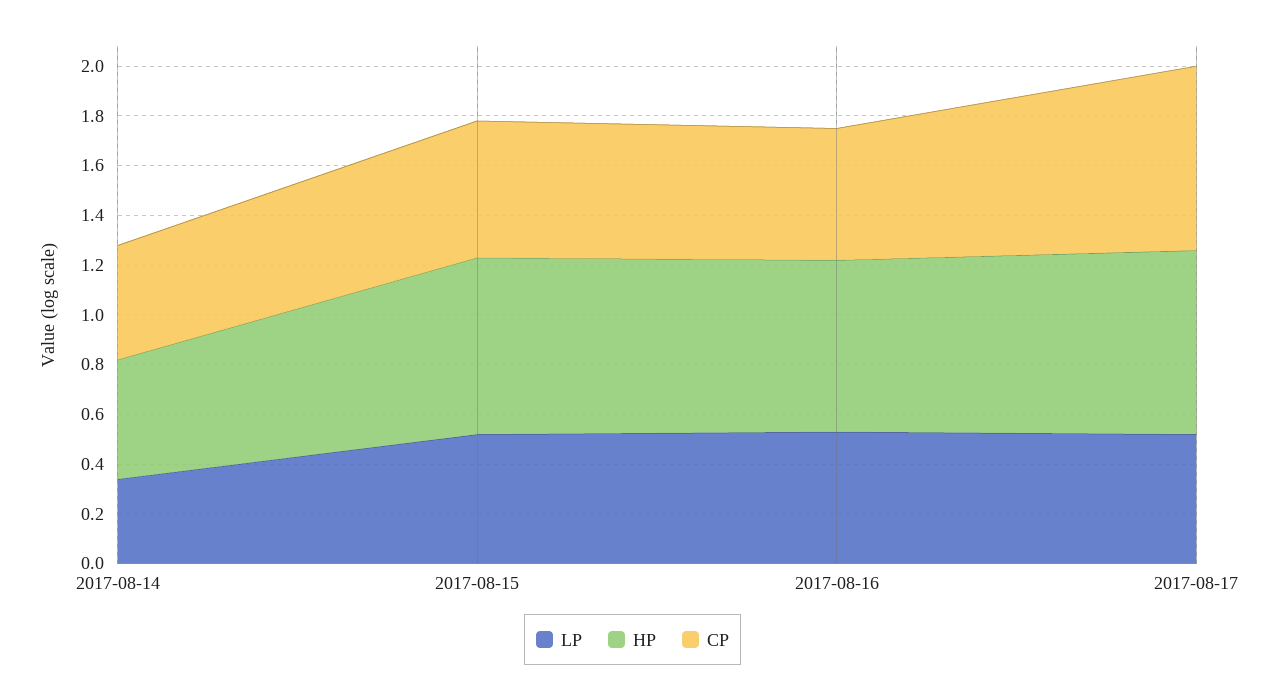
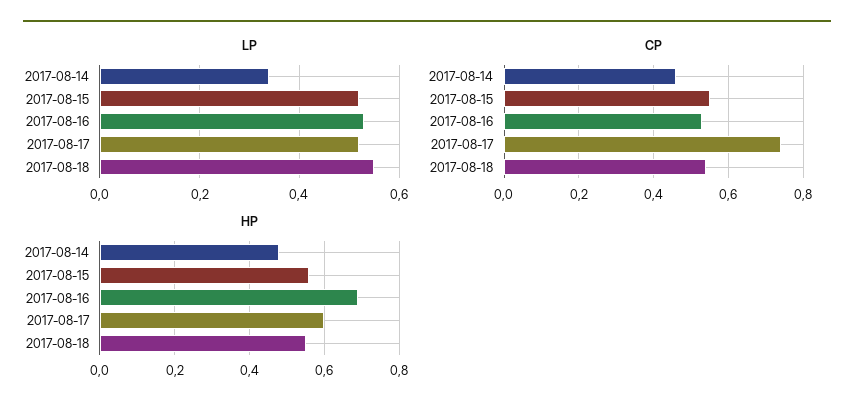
HP, 2017-08-15: 0.7 -> 0.55
HP, 2017-08-17: 0.75 -> 0.6
LP, 2017-08-18: none -> 0.55
CP, 2017-08-18: none -> 0.55
HP, 2017-08-18: none -> 0.55

